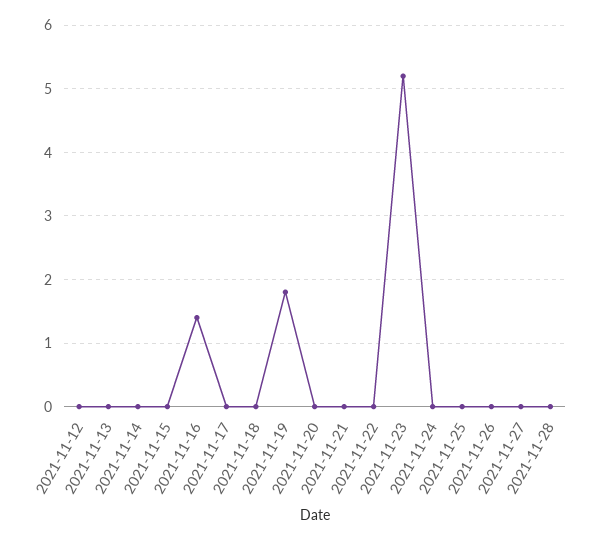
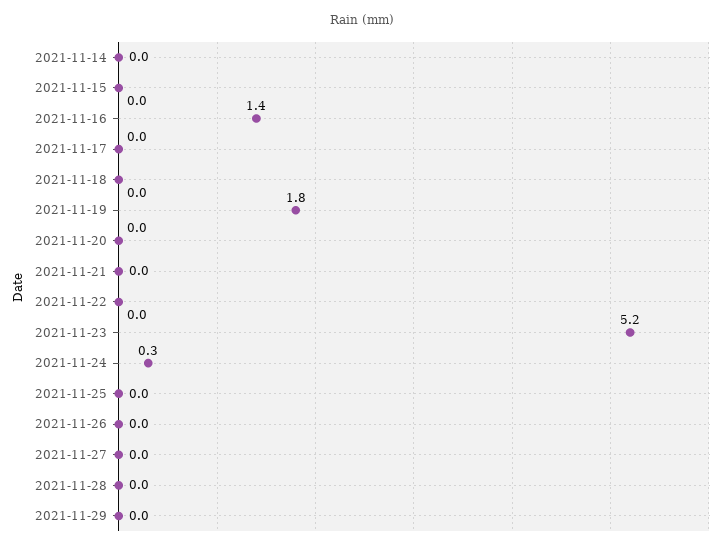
2021-11-12: 0 -> none
2021-11-13: 0 -> none
2021-11-24: 0 -> 0.3
2021-11-29: none -> 0

